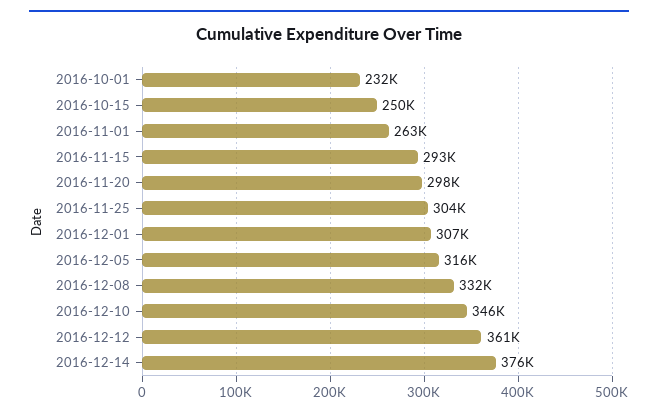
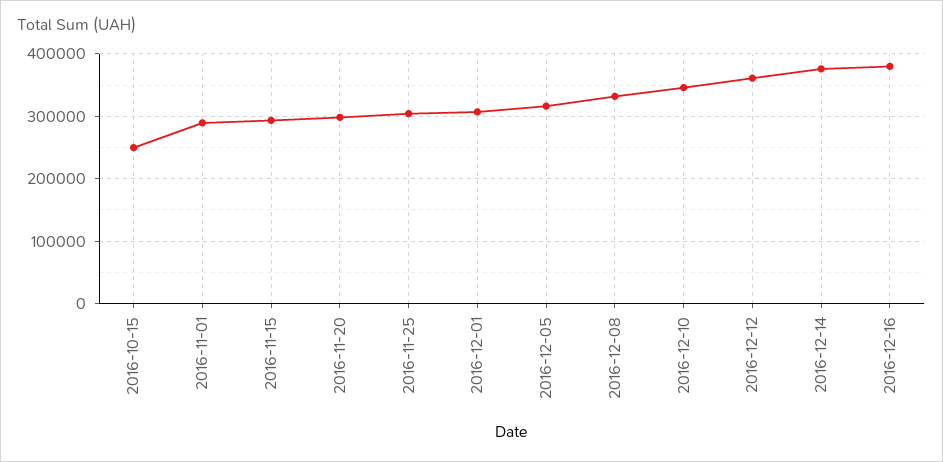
2016-10-01: 232000 -> none
2016-11-01: 263000 -> 290000
2016-12-16: none -> 380000

